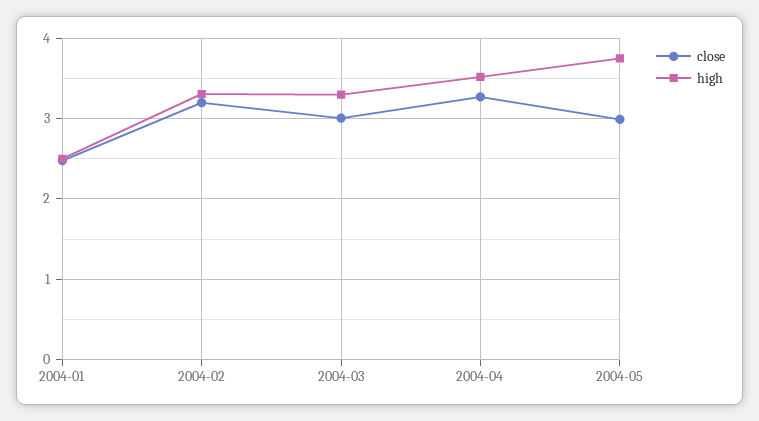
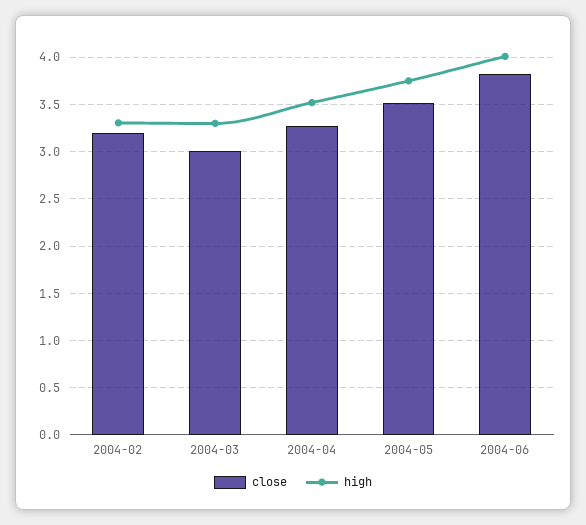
close, 2004-01: 2.5 -> none
high, 2004-01: 2.5 -> none
close, 2004-05: 3 -> 3.5
close, 2004-06: none -> 3.8
high, 2004-06: none -> 4

